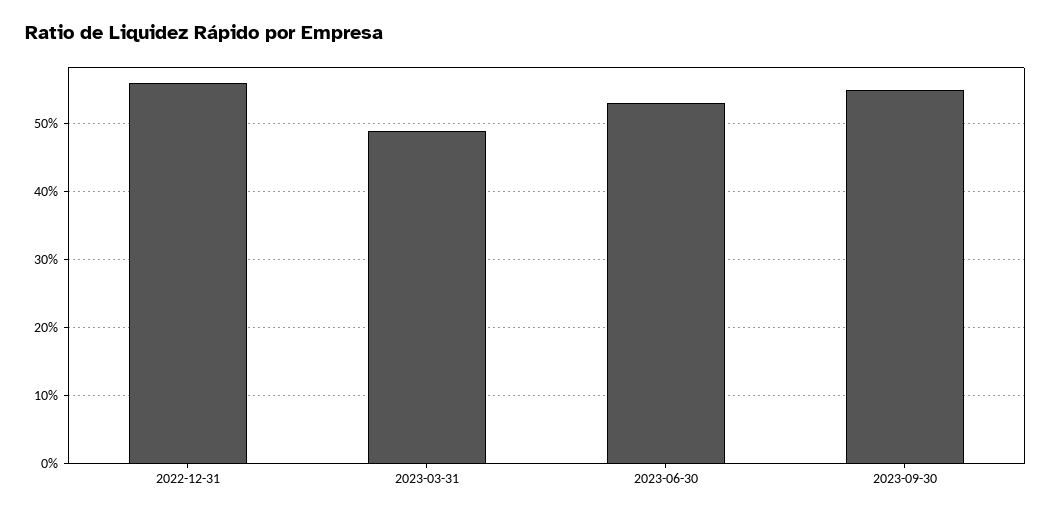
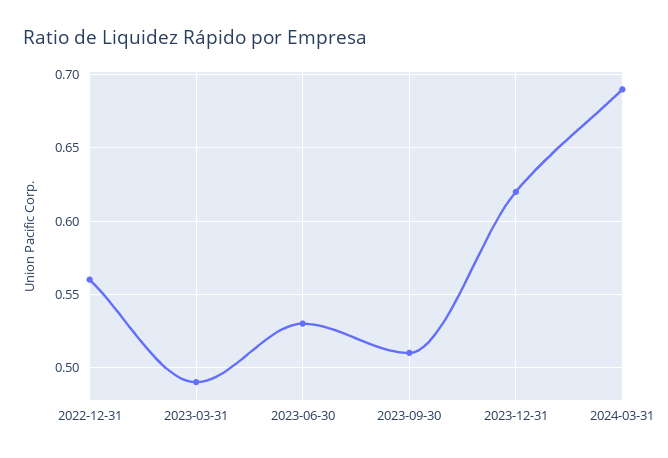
2023-09-30: 0.55 -> 0.51
2023-12-31: none -> 0.62
2024-03-31: none -> 0.69

